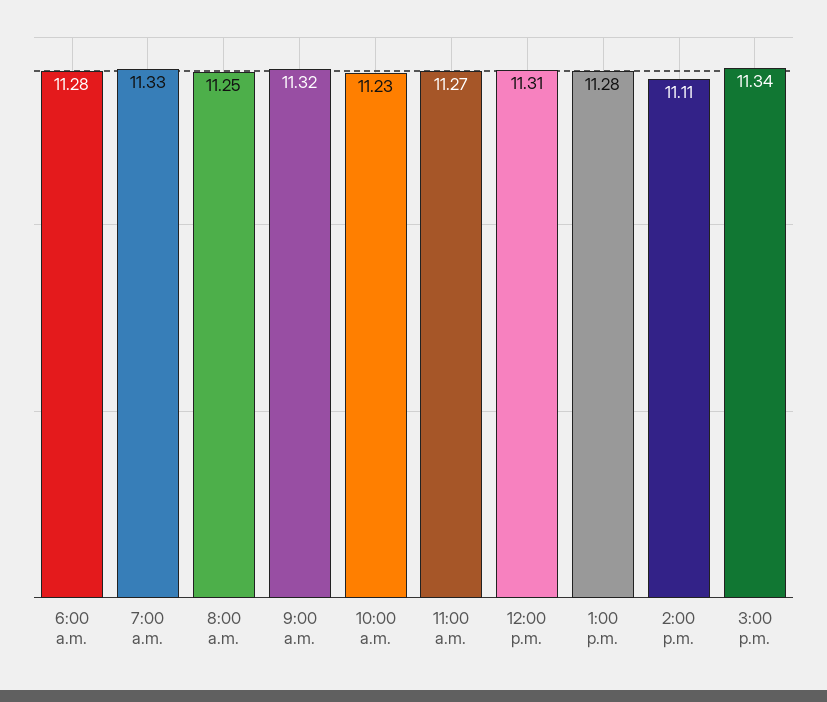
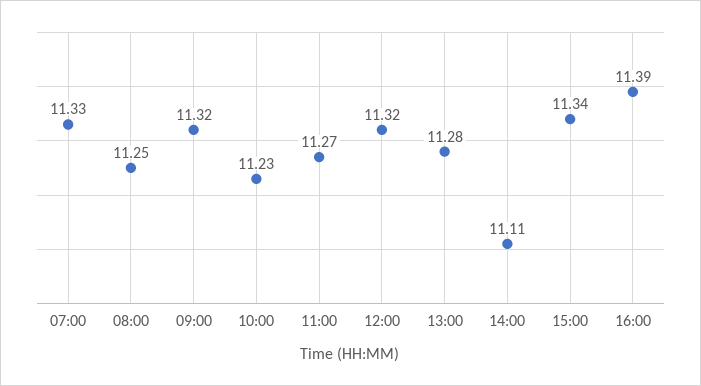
6:00 a.m.: 11.28 -> none
12:00 p.m.: 11.31 -> 11.32
16:00: none -> 11.39

